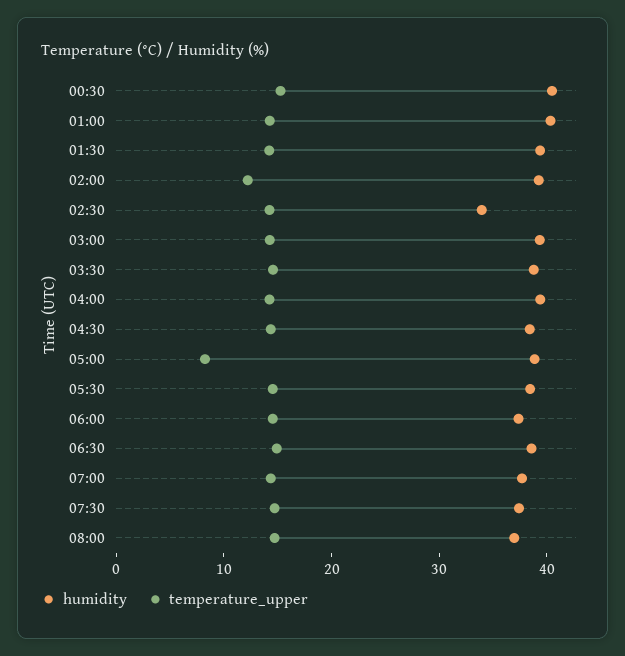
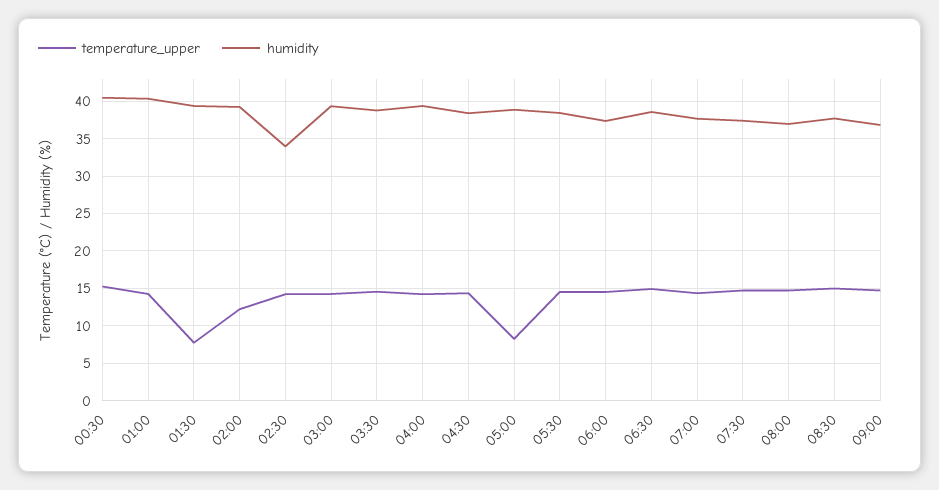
temperature_upper, 01:30: 14 -> 8
temperature_upper, 08:30: none -> 15
humidity, 08:30: none -> 38
temperature_upper, 09:00: none -> 15
humidity, 09:00: none -> 37

